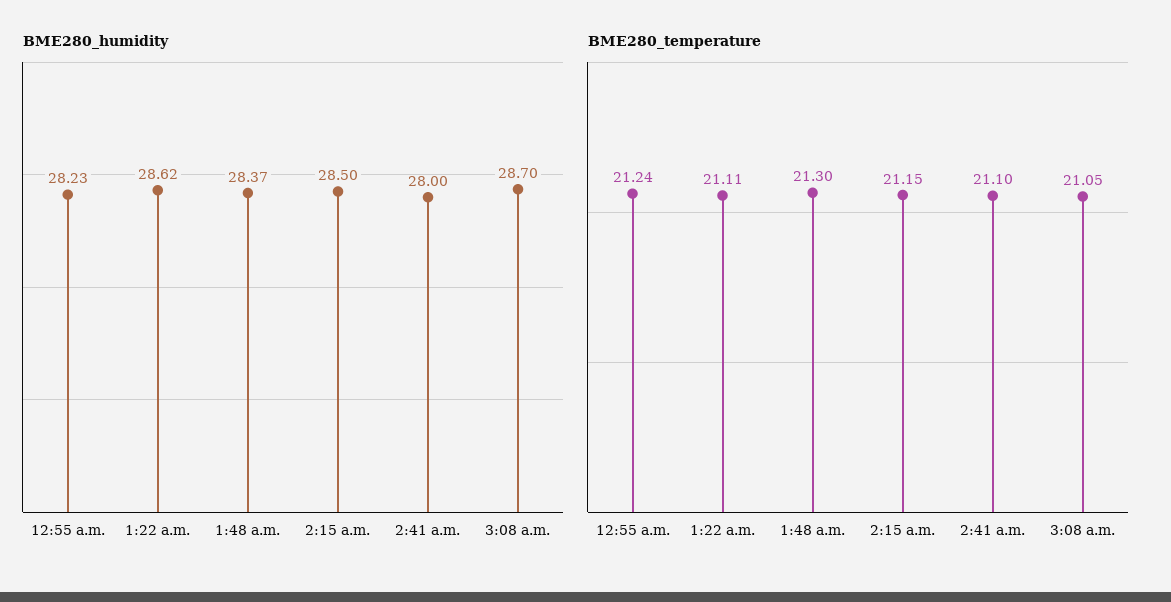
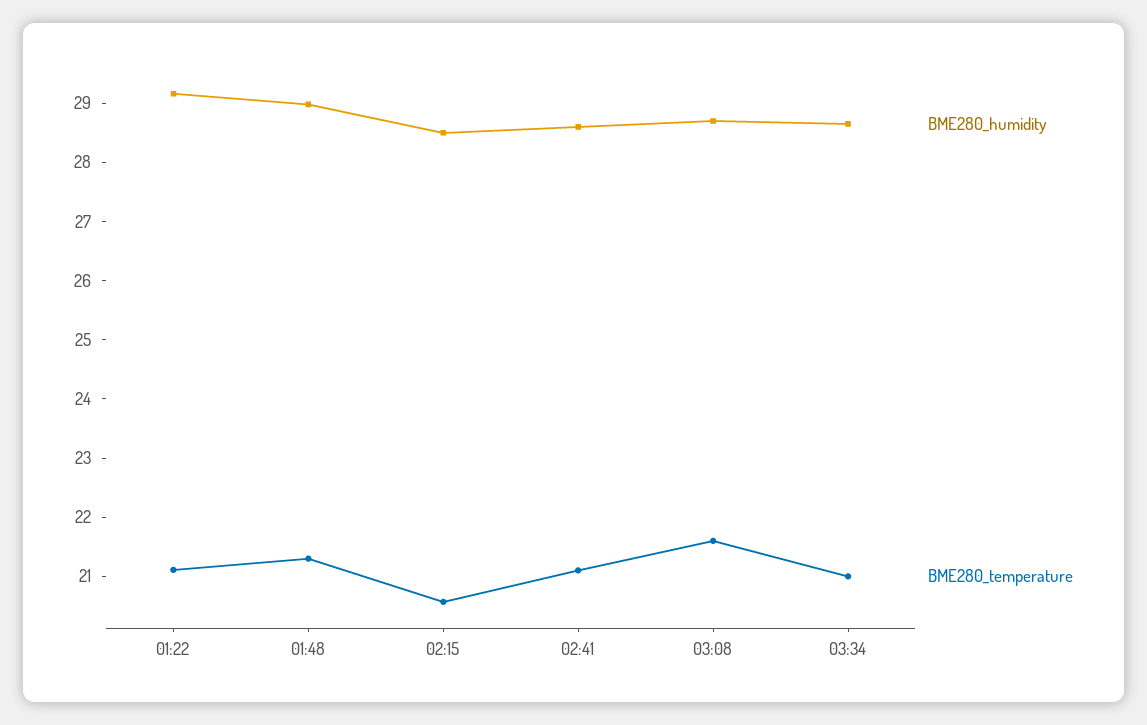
BME280_humidity, 12:55 a.m.: 28.23 -> none
BME280_humidity, 1:22 a.m.: 28.62 -> 29.2
BME280_humidity, 1:48 a.m.: 28.37 -> 29
BME280_humidity, 2:41 a.m.: 28 -> 28.6
BME280_temperature, 12:55 a.m.: 21.24 -> none
BME280_temperature, 2:15 a.m.: 21.15 -> 20.6
BME280_temperature, 3:08 a.m.: 21.05 -> 21.6
BME280_humidity, 03:34: none -> 28.6
BME280_temperature, 03:34: none -> 21

